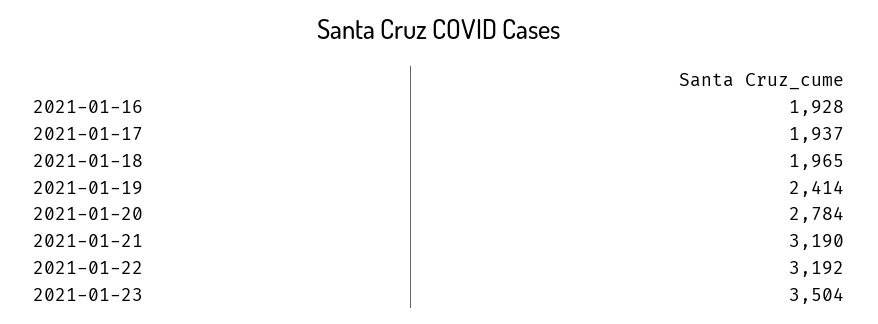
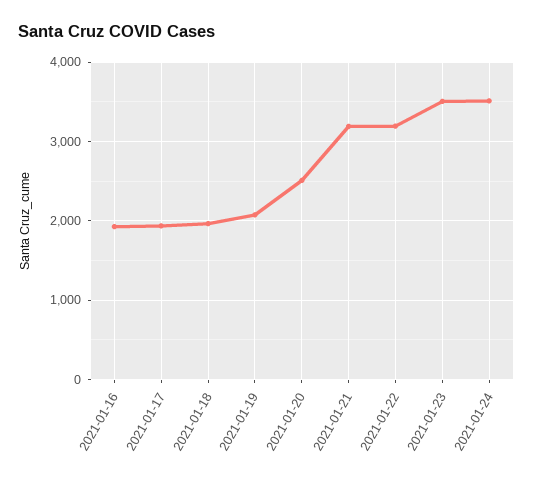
2021-01-19: 2414 -> 2100
2021-01-20: 2784 -> 2500
2021-01-24: none -> 3500

